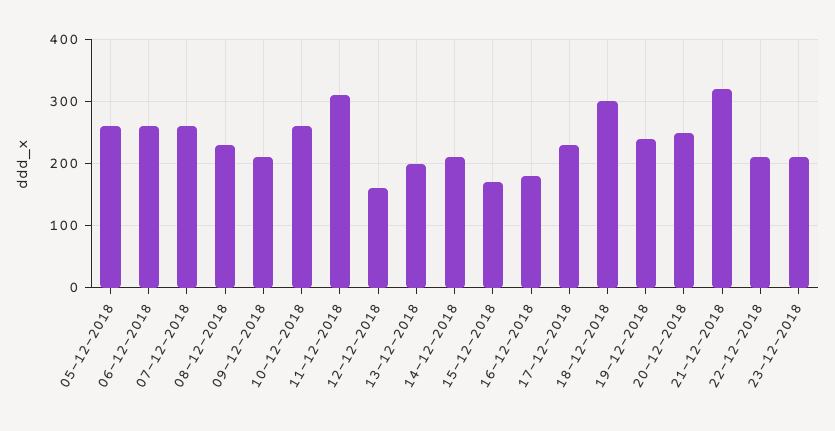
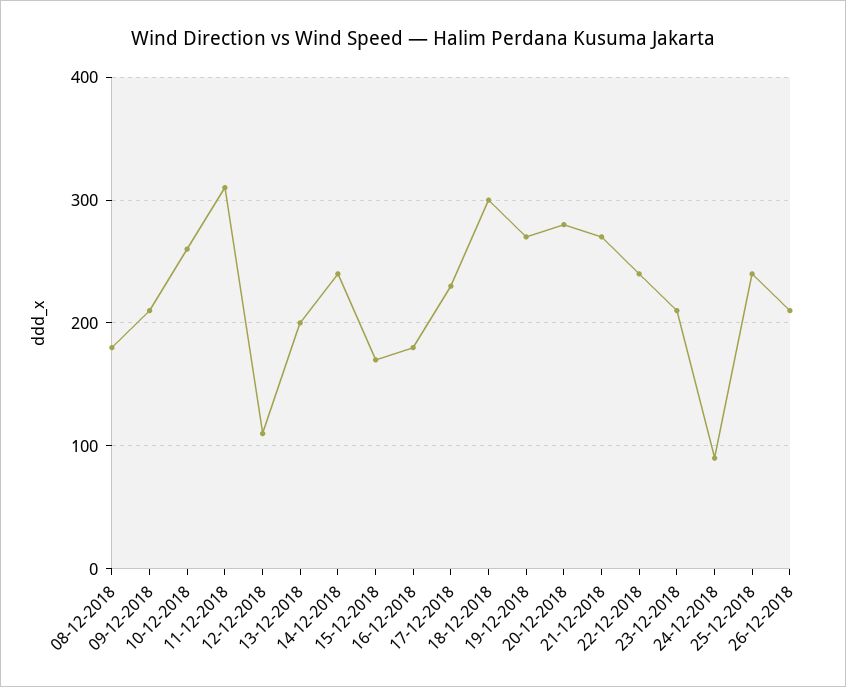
05-12-2018: 260 -> none
06-12-2018: 260 -> none
07-12-2018: 260 -> none
08-12-2018: 230 -> 180
12-12-2018: 160 -> 110
14-12-2018: 210 -> 240
19-12-2018: 240 -> 270
20-12-2018: 250 -> 280
21-12-2018: 320 -> 270
22-12-2018: 210 -> 240
24-12-2018: none -> 90
25-12-2018: none -> 240
26-12-2018: none -> 210

